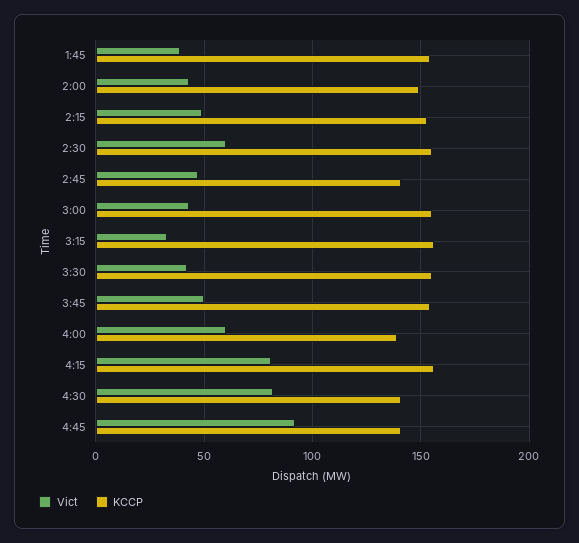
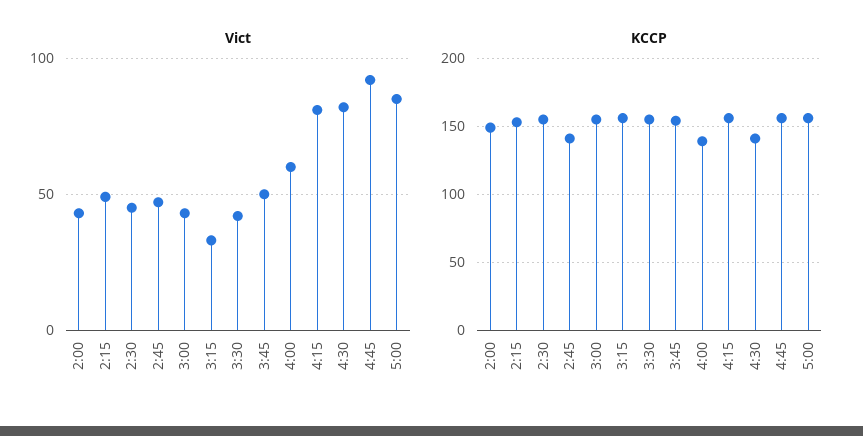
Vict, 1:45: 40 -> none
KCCP, 1:45: 155 -> none
Vict, 2:30: 60 -> 45
KCCP, 4:45: 140 -> 155
Vict, 5:00: none -> 85
KCCP, 5:00: none -> 155

